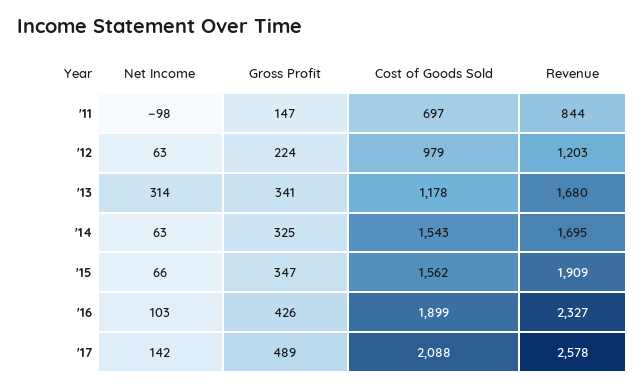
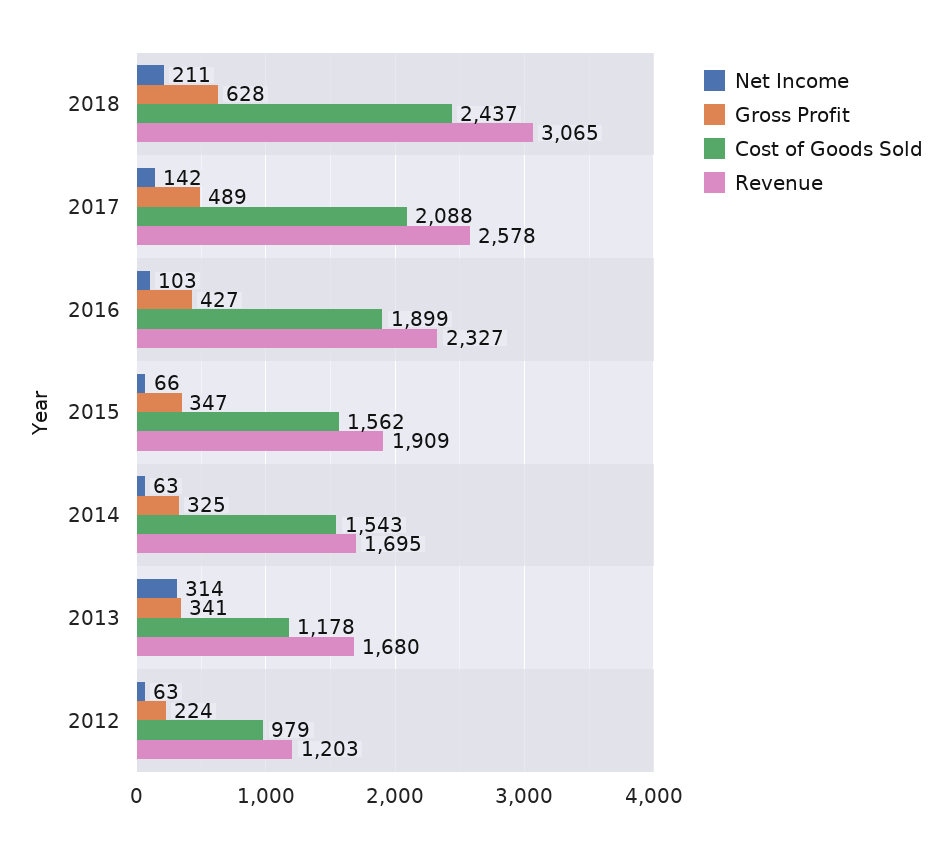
Net Income, '11: -98 -> none
Gross Profit, '11: 147 -> none
Cost of Goods Sold, '11: 697 -> none
Revenue, '11: 844 -> none
Gross Profit, '16: 426 -> 427
Net Income, 2018: none -> 211
Gross Profit, 2018: none -> 628
Cost of Goods Sold, 2018: none -> 2437
Revenue, 2018: none -> 3065

